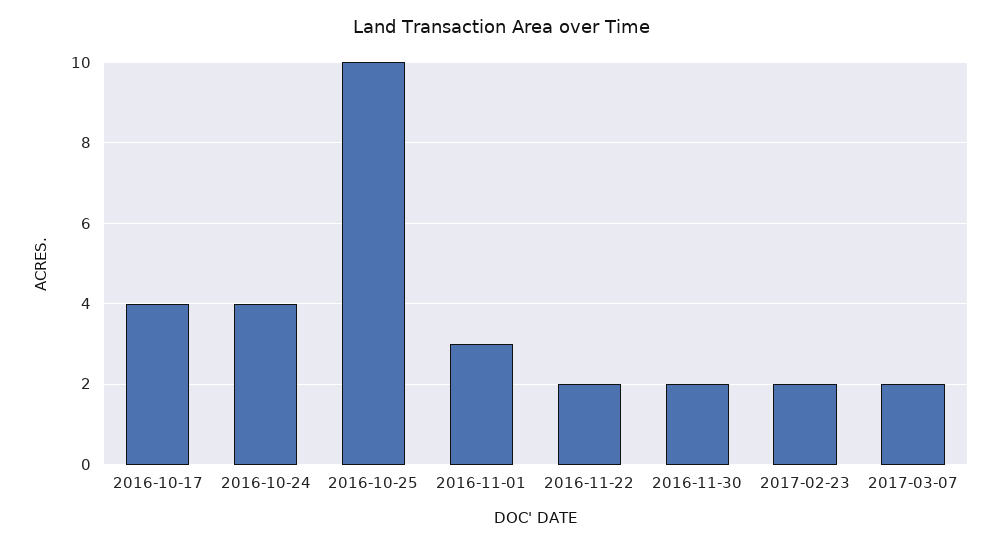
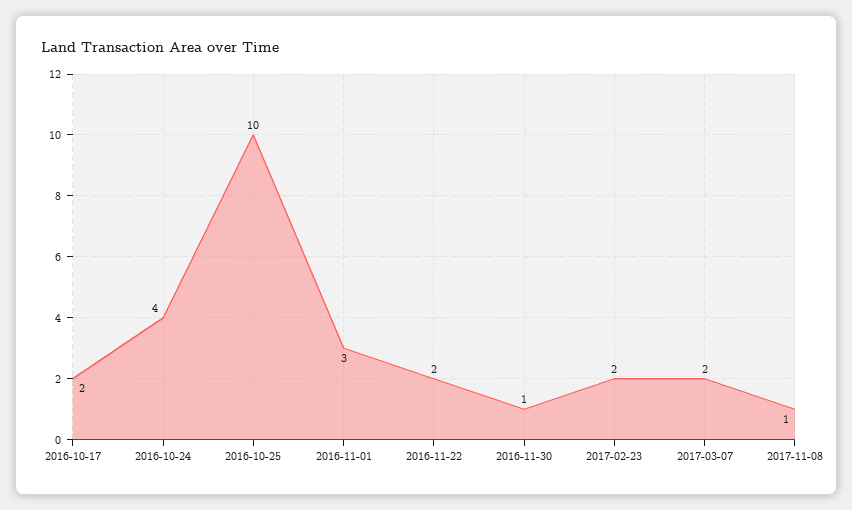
2016-10-17: 4 -> 2
2016-11-30: 2 -> 1
2017-11-08: none -> 1

